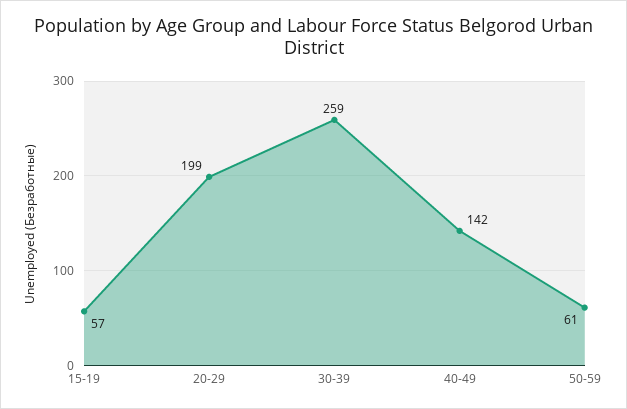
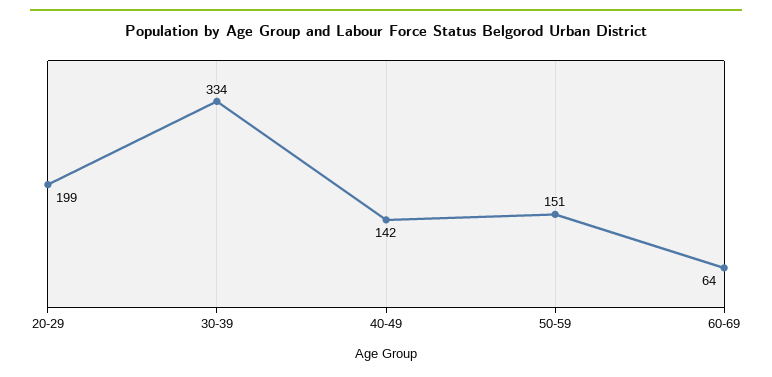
15-19: 57 -> none
30-39: 259 -> 334
50-59: 61 -> 151
60-69: none -> 64

